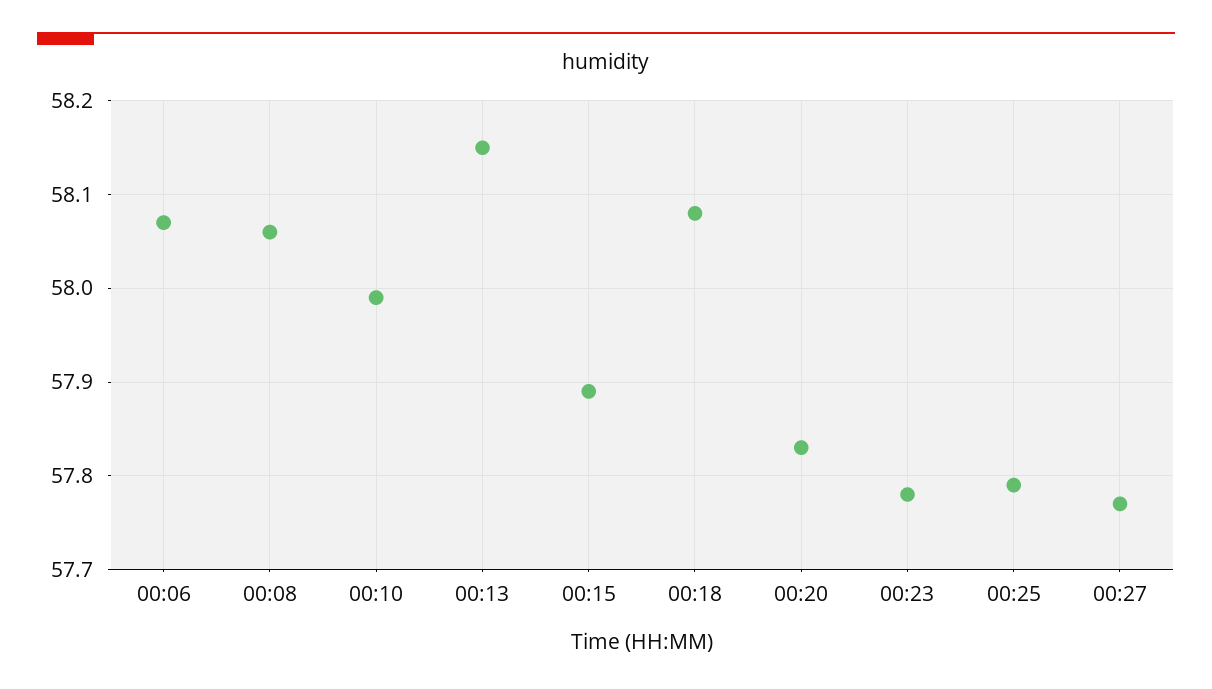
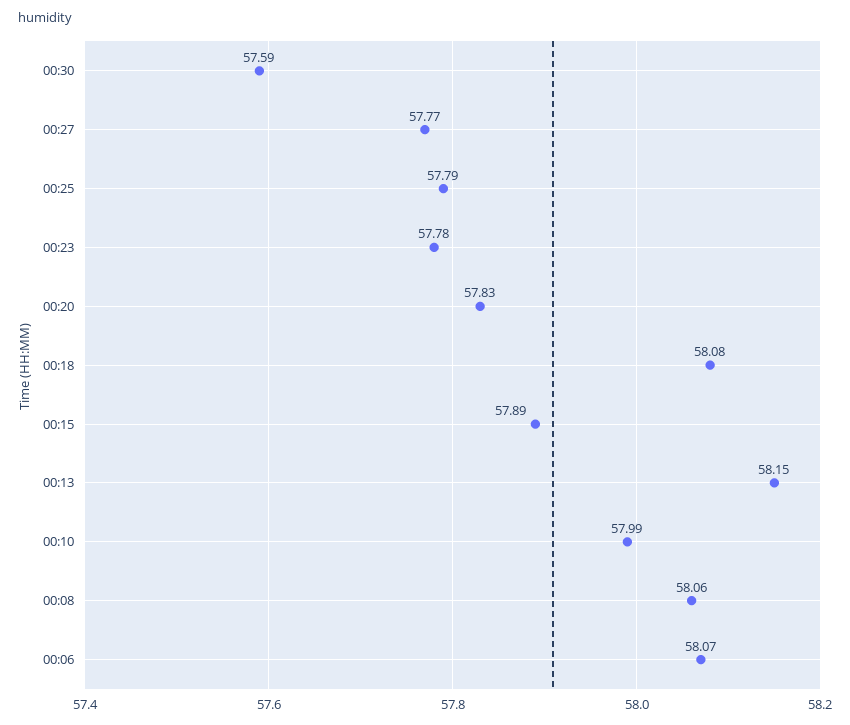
00:30: none -> 57.59

